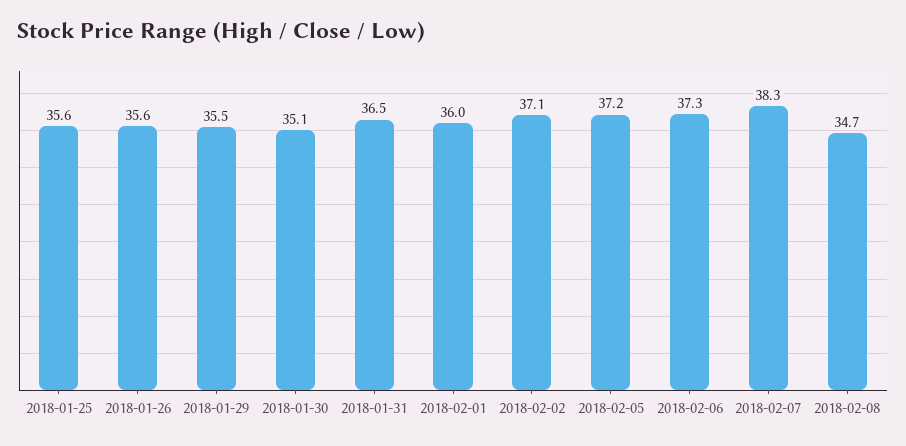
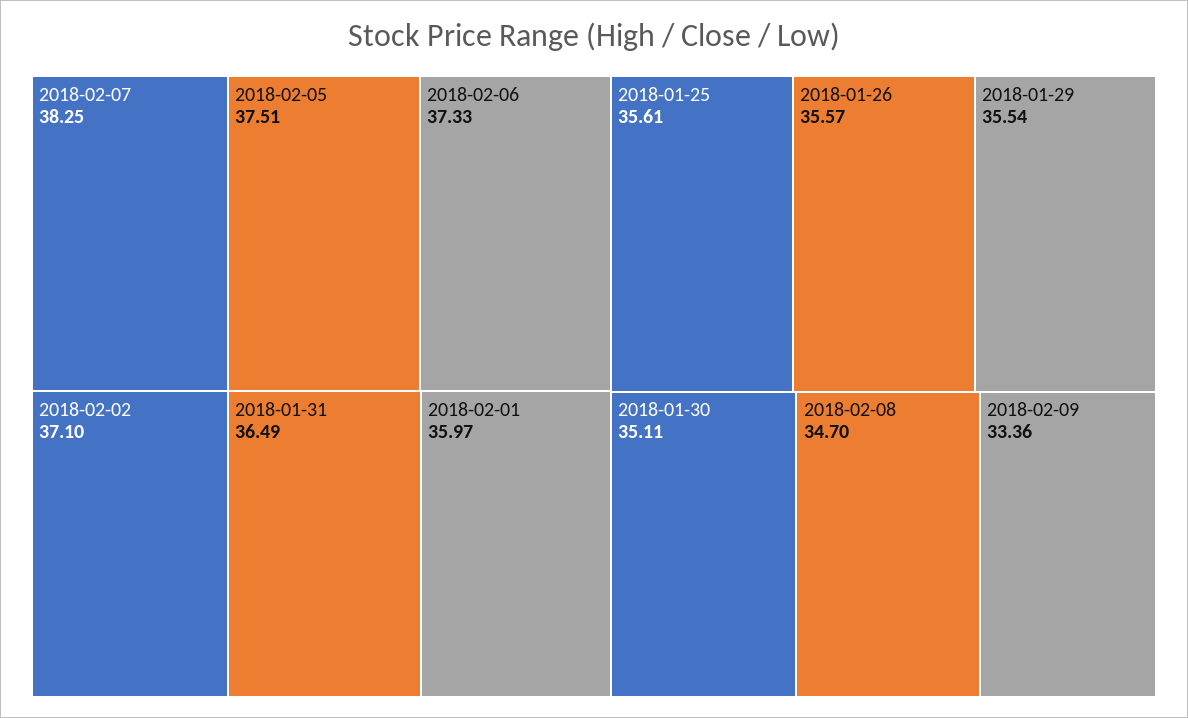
2018-02-05: 37.2 -> 37.51
2018-02-09: none -> 33.36

